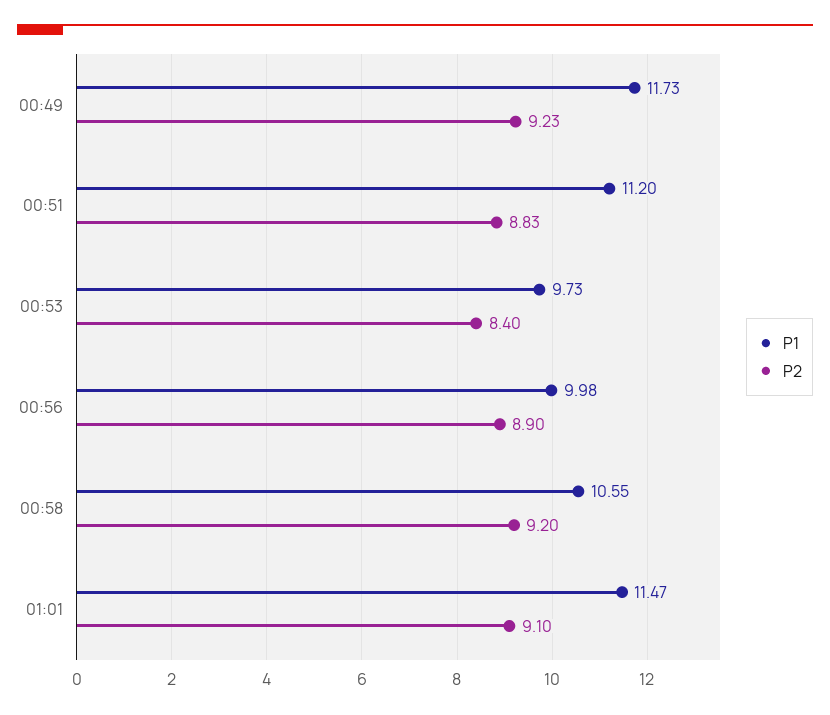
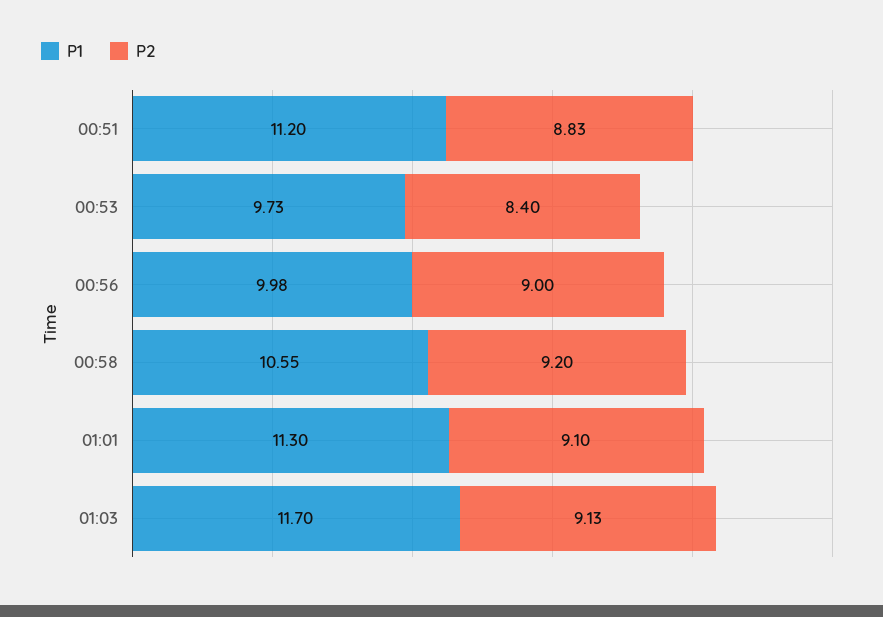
P1, 00:49: 11.73 -> none
P2, 00:49: 9.23 -> none
P2, 00:56: 8.9 -> 9
P1, 01:01: 11.47 -> 11.3
P1, 01:03: none -> 11.7
P2, 01:03: none -> 9.13

